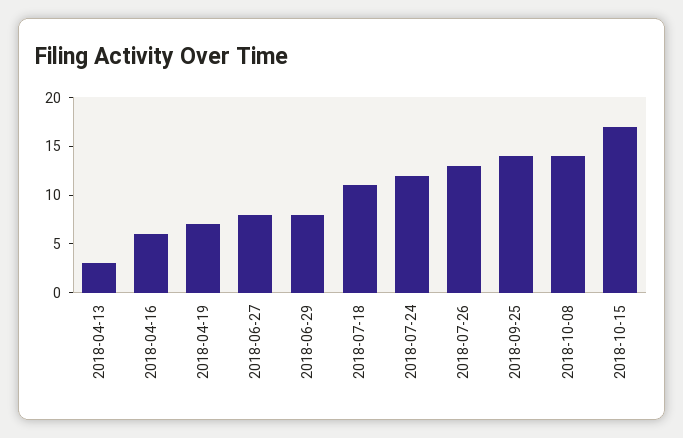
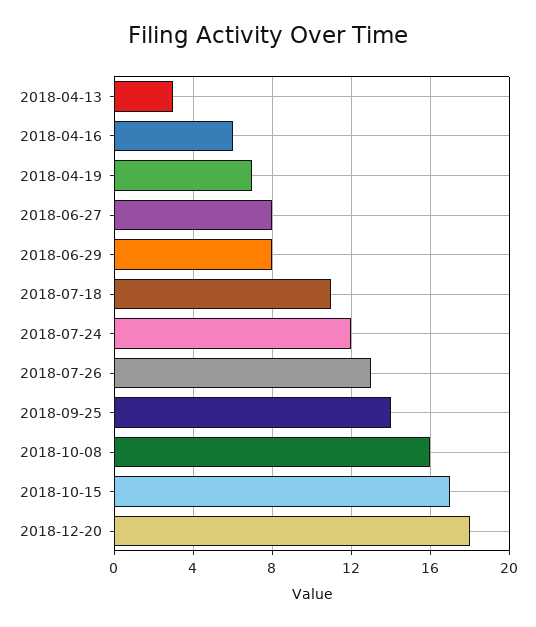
2018-10-08: 14 -> 16
2018-12-20: none -> 18

